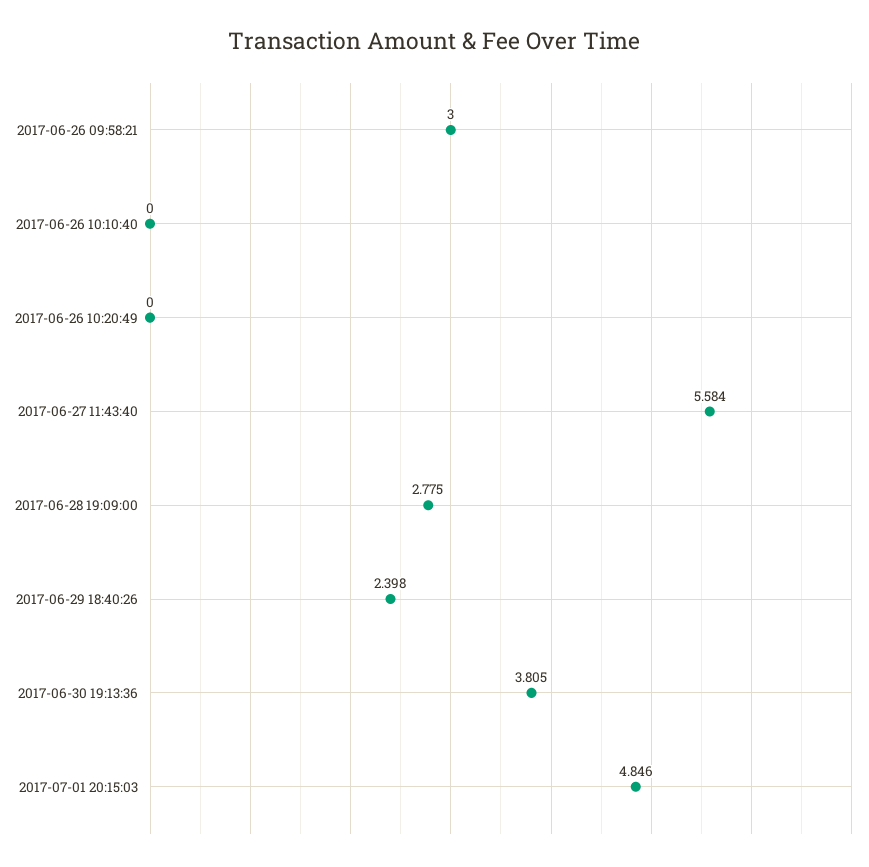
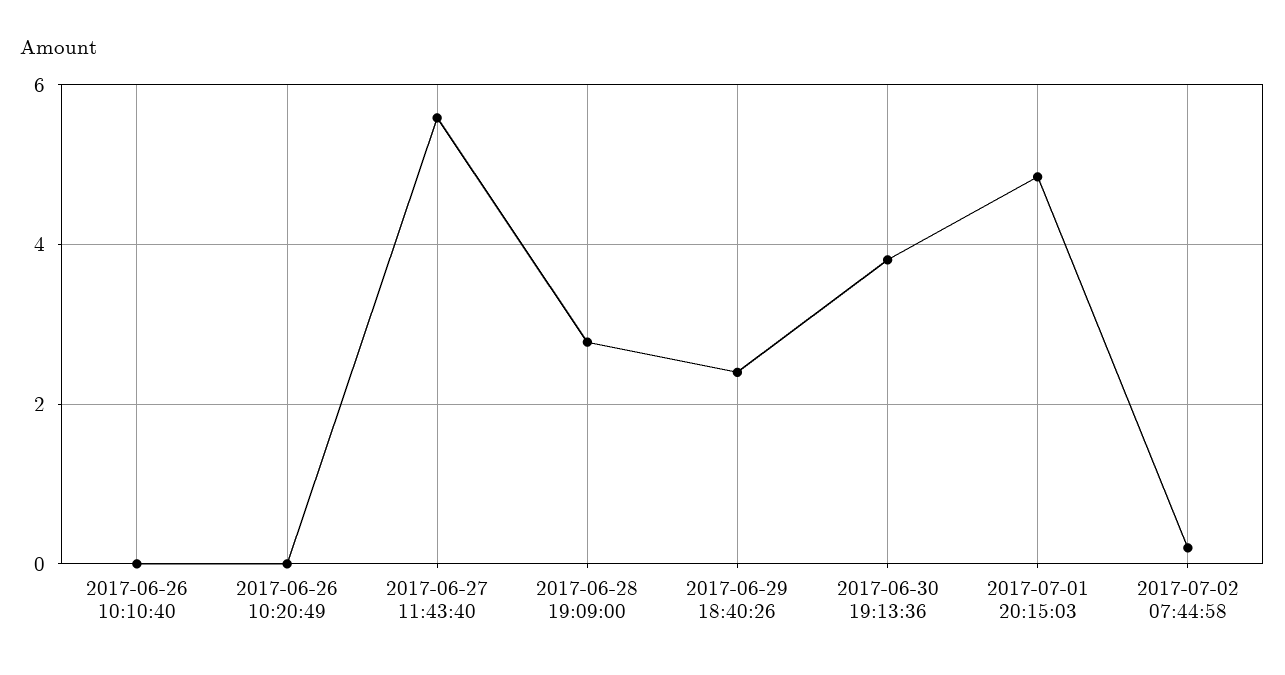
2017-06-26 09:58:21: 3 -> none
2017-07-02 07:44:58: none -> 0.2

